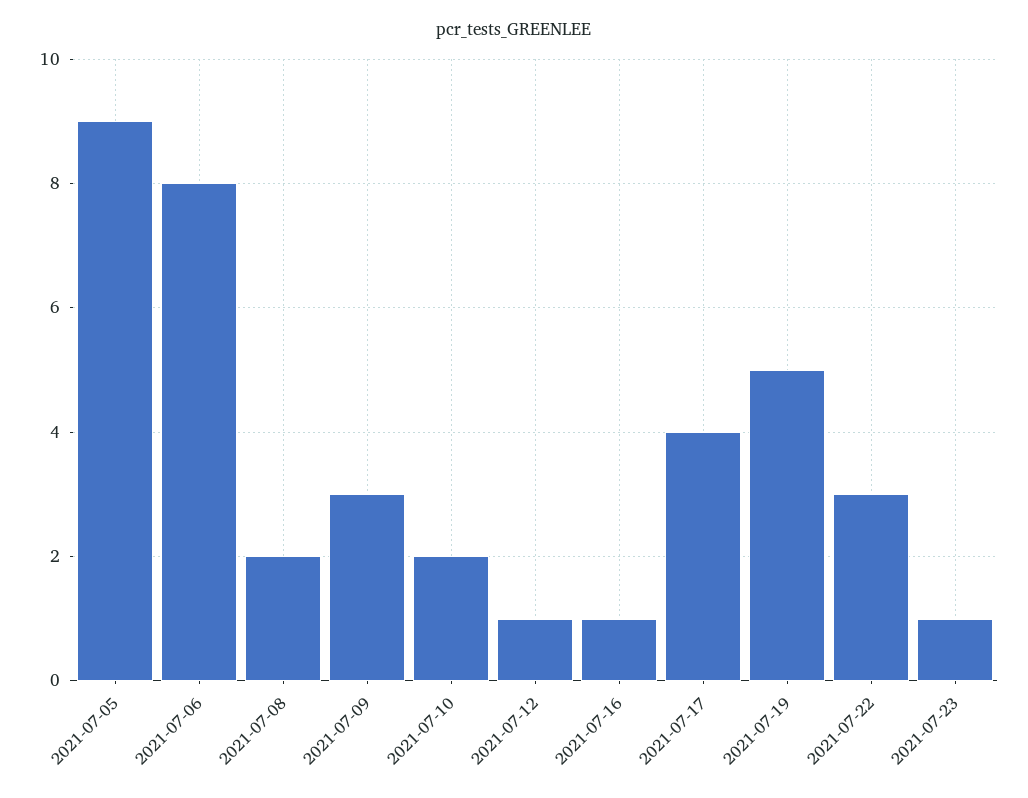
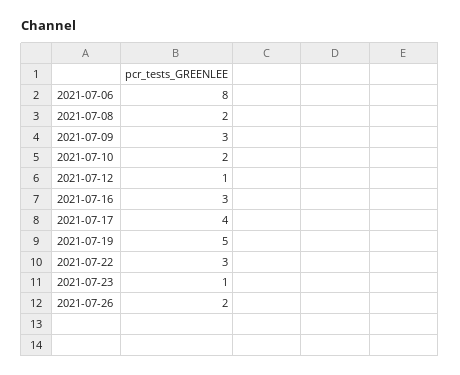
2021-07-05: 9 -> none
2021-07-16: 1 -> 3
2021-07-26: none -> 2

